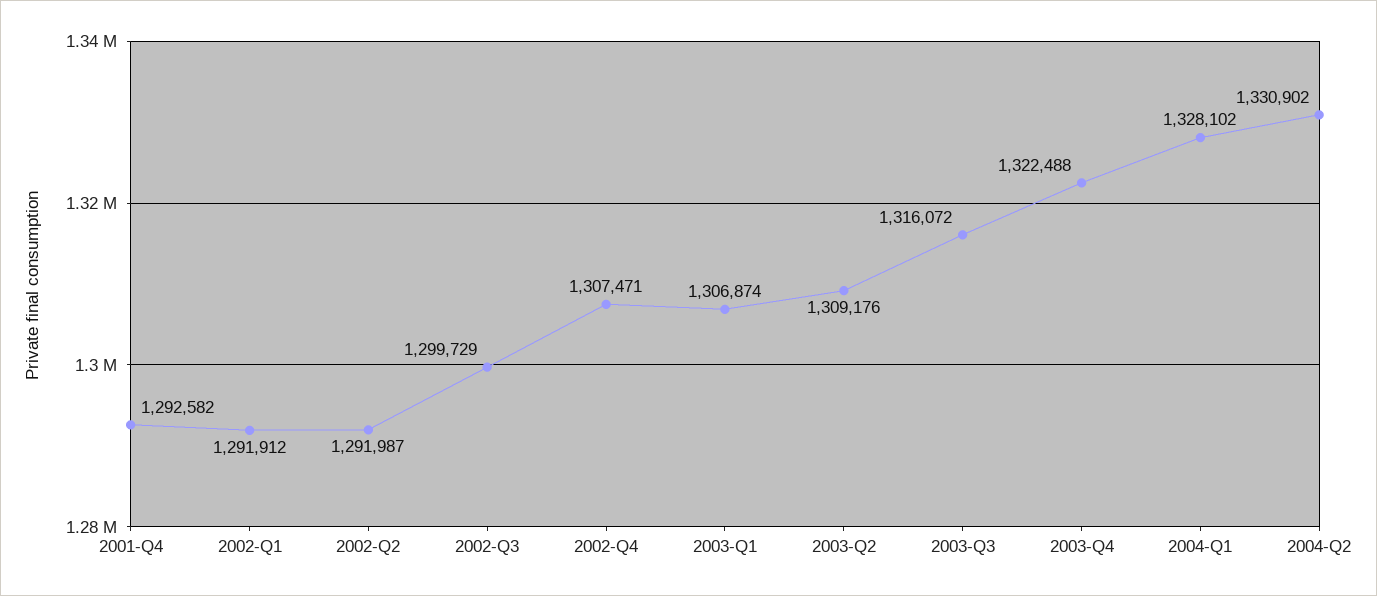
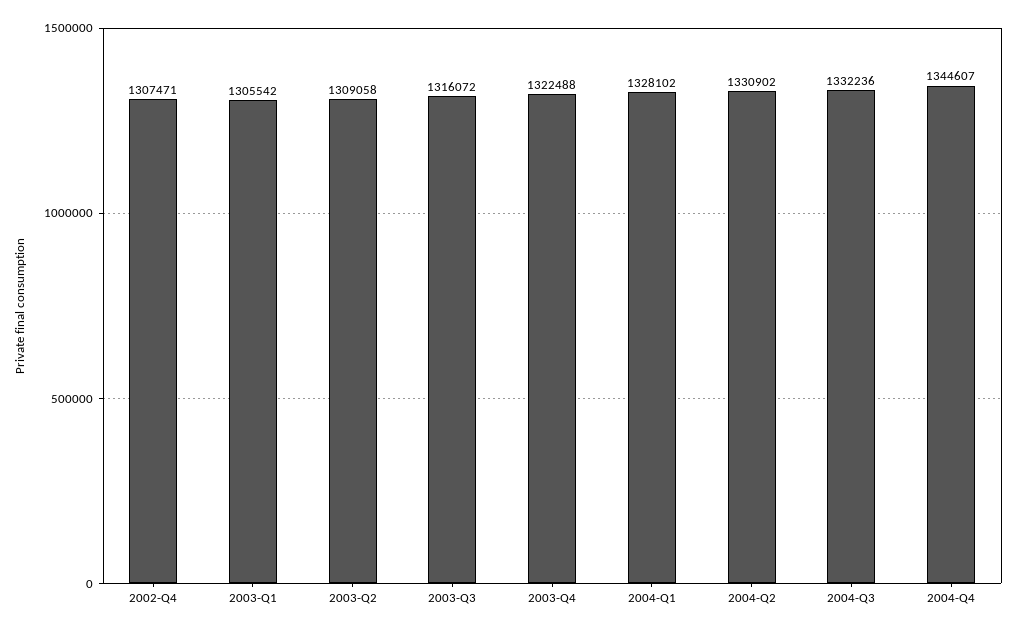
2001-Q4: 1292582 -> none
2002-Q1: 1291912 -> none
2002-Q2: 1291987 -> none
2002-Q3: 1299729 -> none
2003-Q1: 1306874 -> 1305542
2003-Q2: 1309176 -> 1309058
2004-Q3: none -> 1332236
2004-Q4: none -> 1344607

